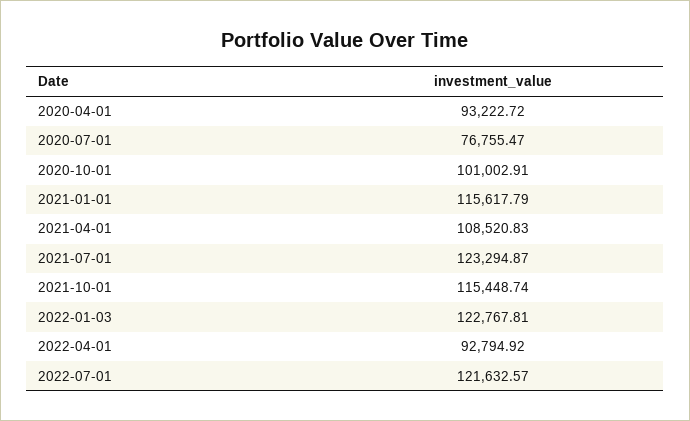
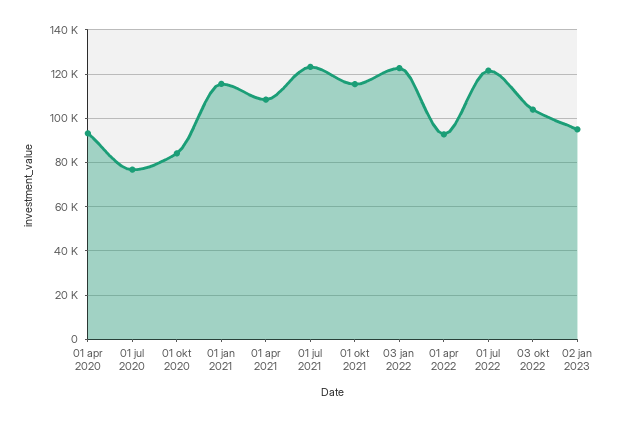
2020-10-01: 101002.91 -> 85000
03 okt 2022: none -> 105000
02 jan 2023: none -> 95000

